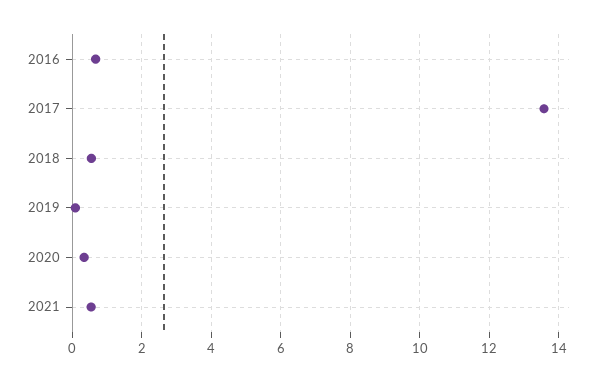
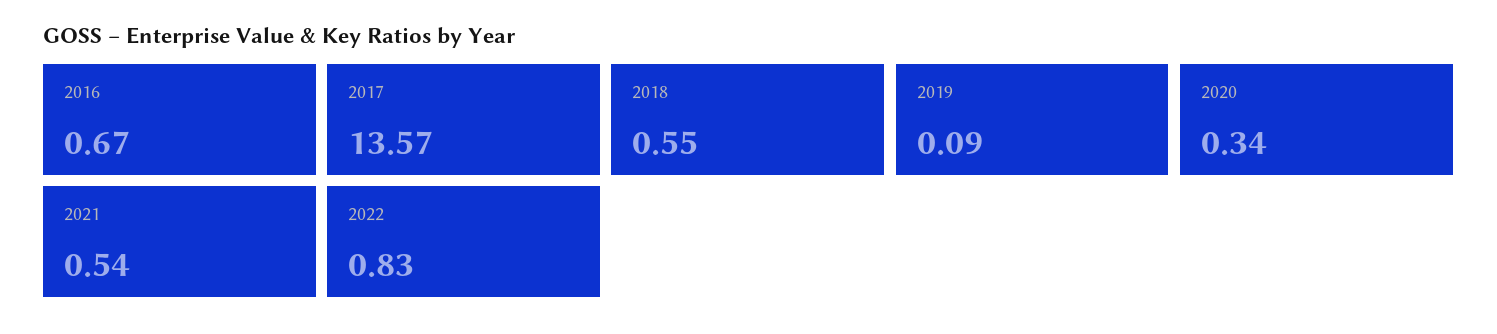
2022: none -> 0.83

